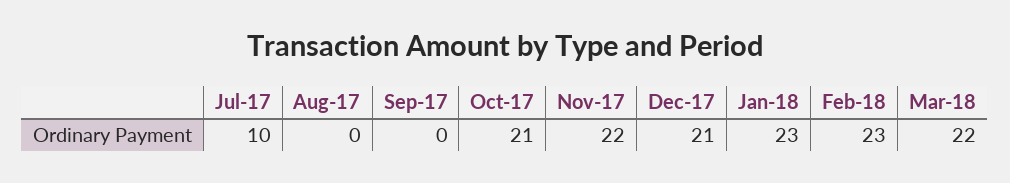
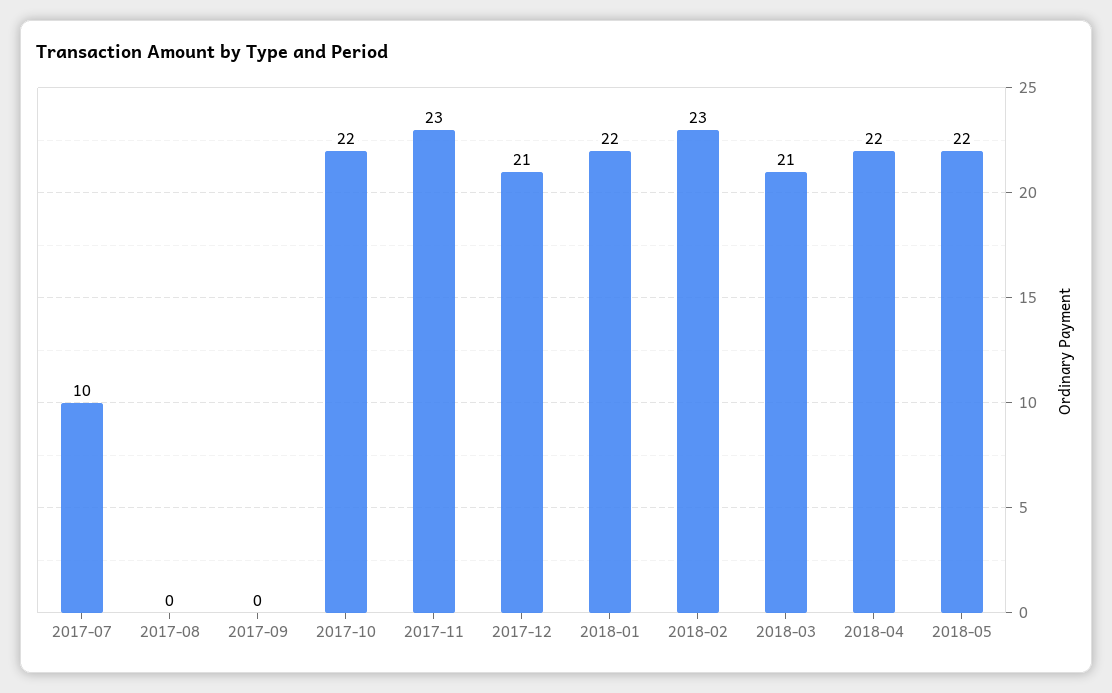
Oct-17: 21 -> 22
Nov-17: 22 -> 23
Jan-18: 23 -> 22
Mar-18: 22 -> 21
2018-04: none -> 22
2018-05: none -> 22

